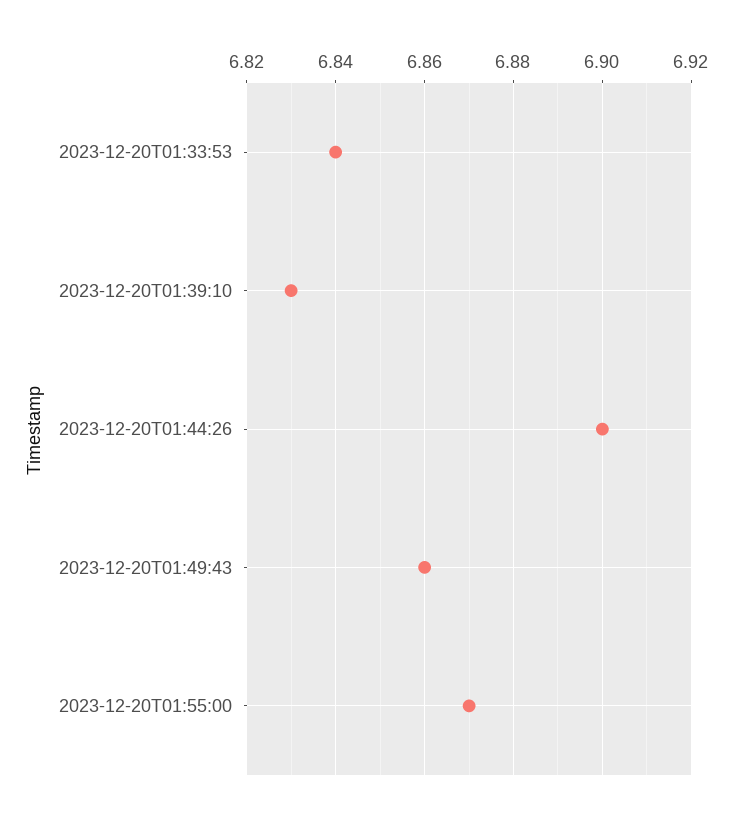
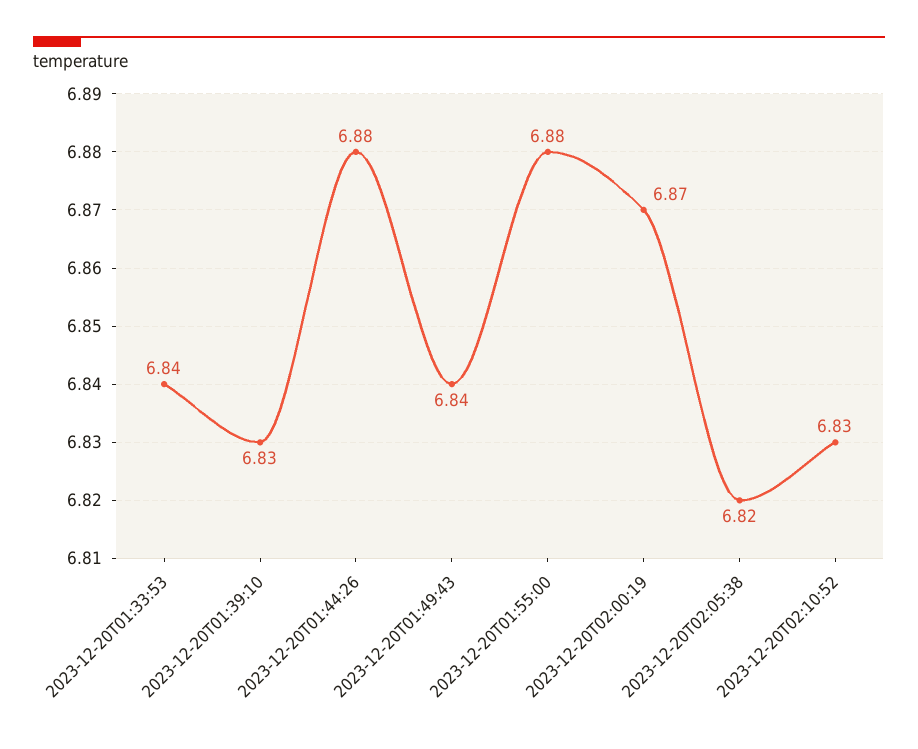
2023-12-20T01:44:26: 6.9 -> 6.88
2023-12-20T01:49:43: 6.86 -> 6.84
2023-12-20T01:55:00: 6.87 -> 6.88
2023-12-20T02:00:19: none -> 6.87
2023-12-20T02:05:38: none -> 6.82
2023-12-20T02:10:52: none -> 6.83

